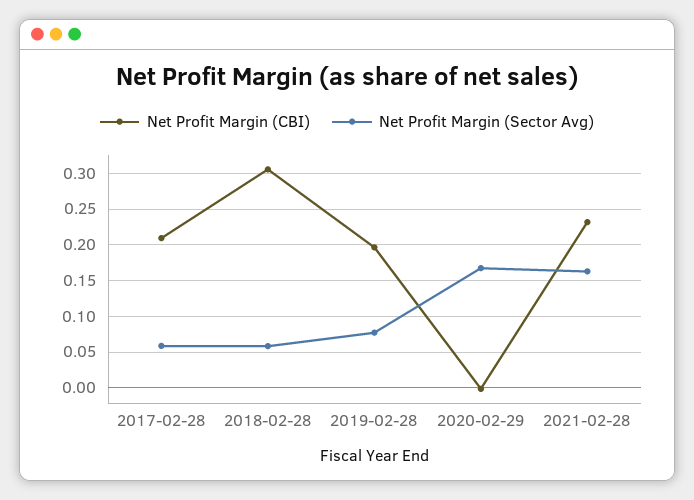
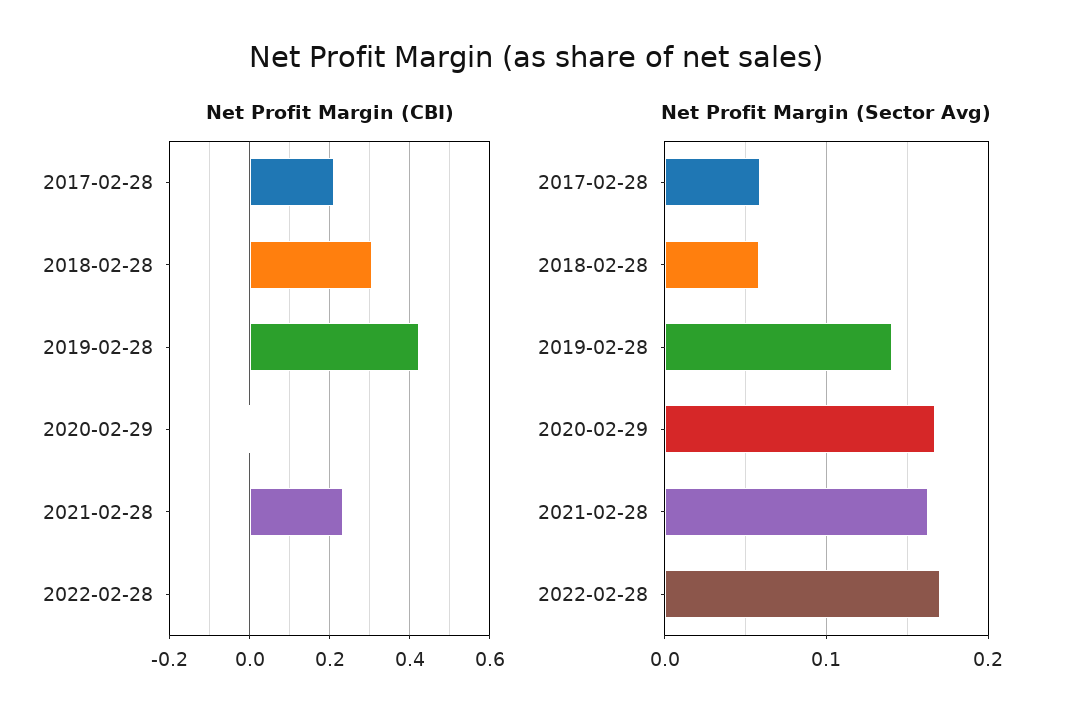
Net Profit Margin (CBI), 2019-02-28: 0.2 -> 0.42
Net Profit Margin (Sector Avg), 2019-02-28: 0.08 -> 0.14
Net Profit Margin (CBI), 2022-02-28: none -> 0
Net Profit Margin (Sector Avg), 2022-02-28: none -> 0.17

